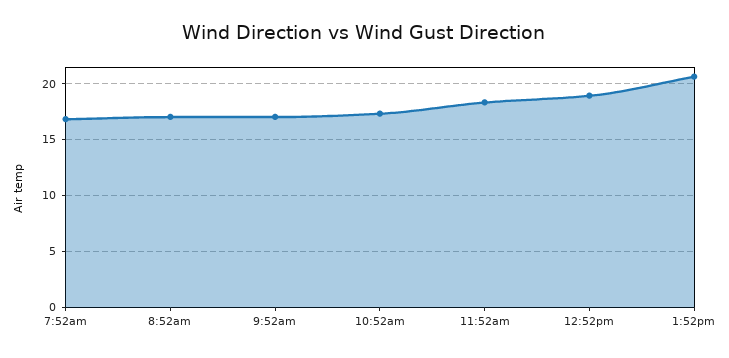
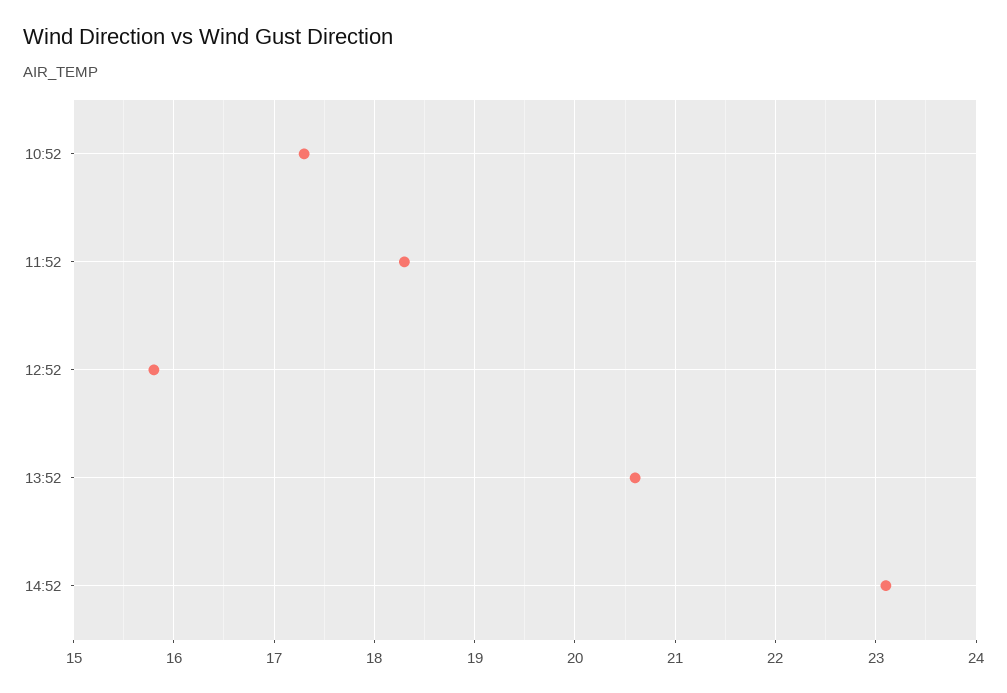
7:52am: 17 -> none
8:52am: 17 -> none
9:52am: 17 -> none
12:52pm: 19 -> 15.8
14:52: none -> 23.1

